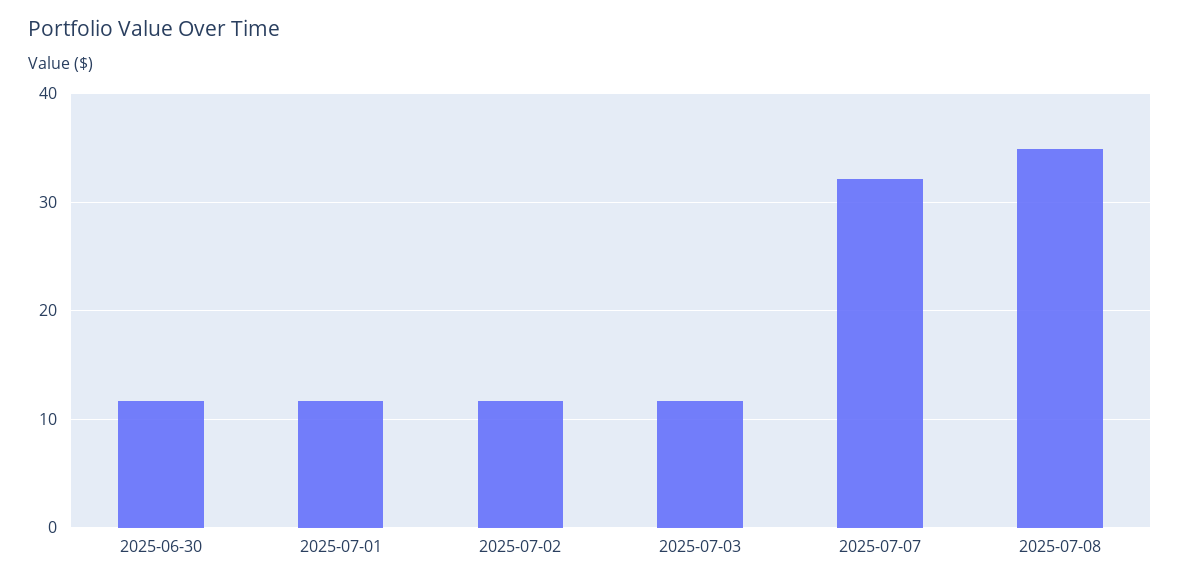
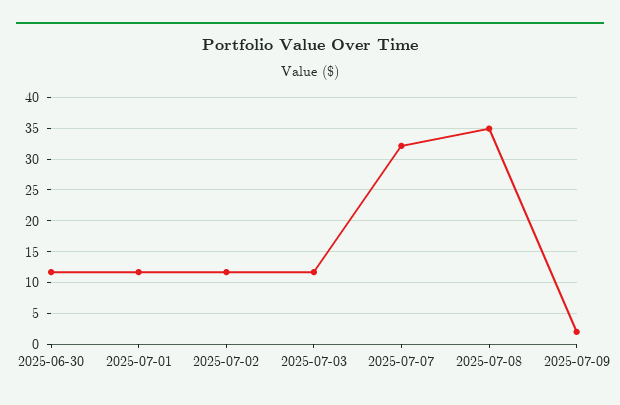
2025-07-09: none -> 2

